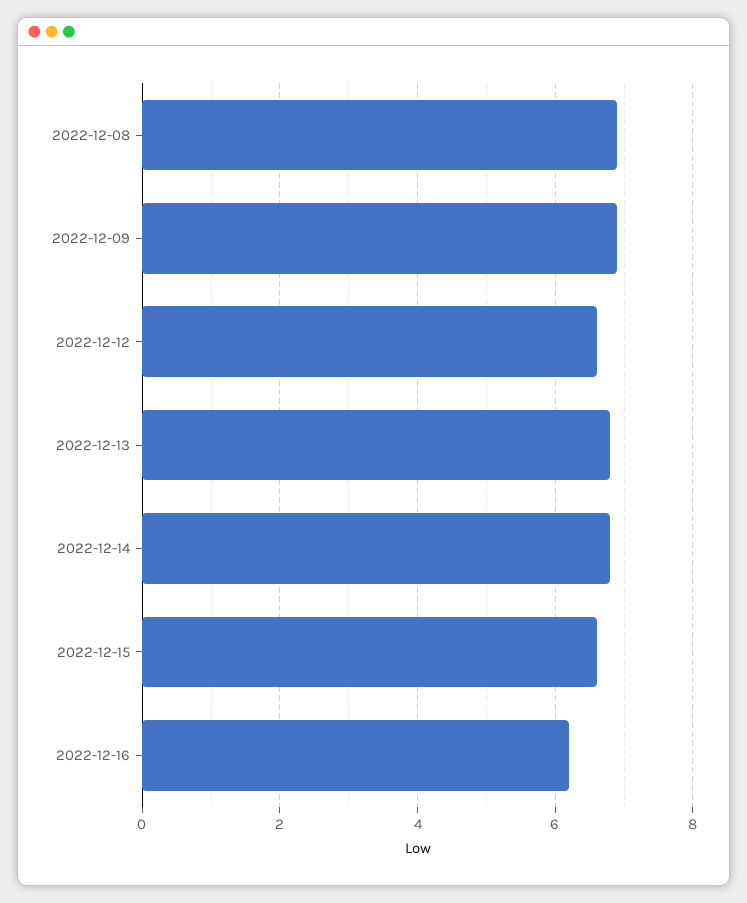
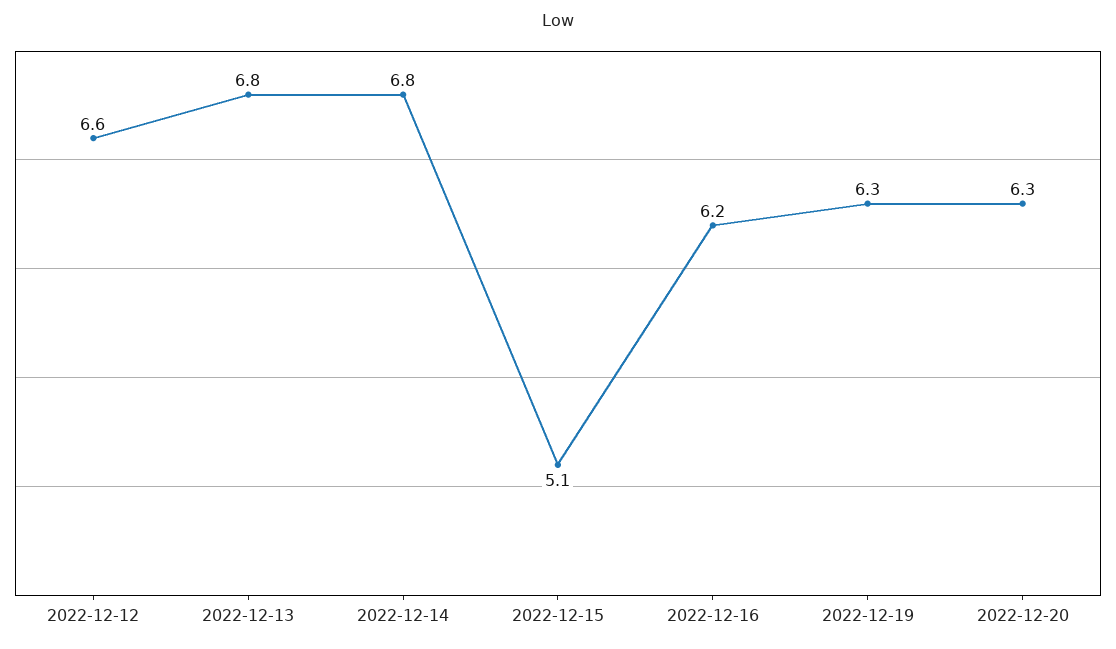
2022-12-08: 7 -> none
2022-12-09: 7 -> none
2022-12-15: 6.5 -> 5.1
2022-12-19: none -> 6.3
2022-12-20: none -> 6.3

